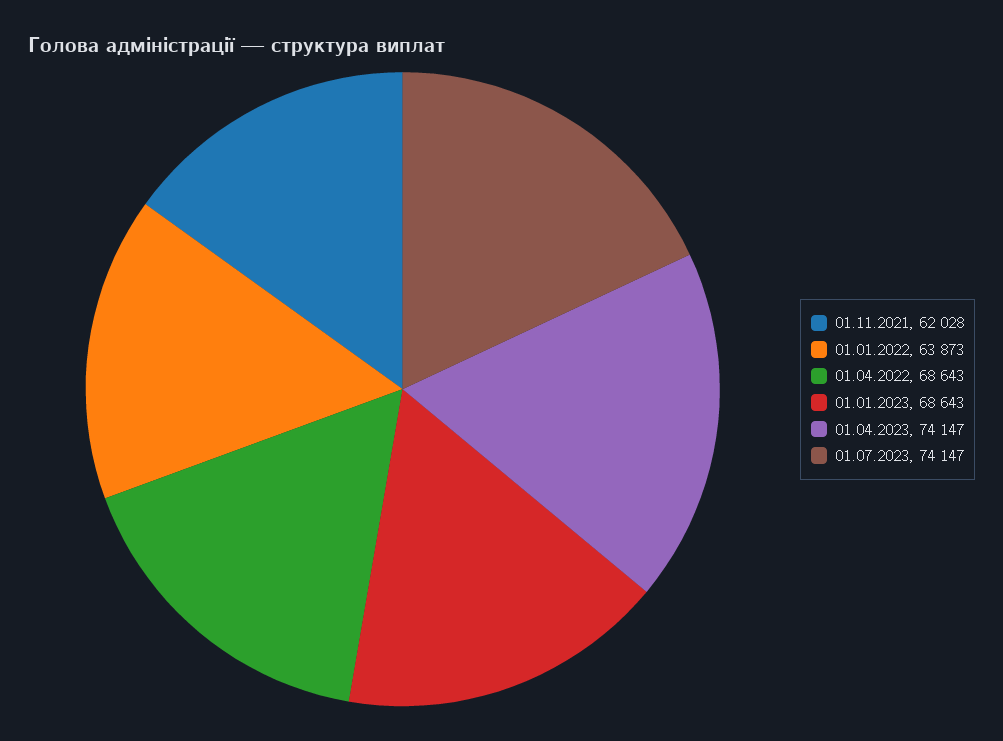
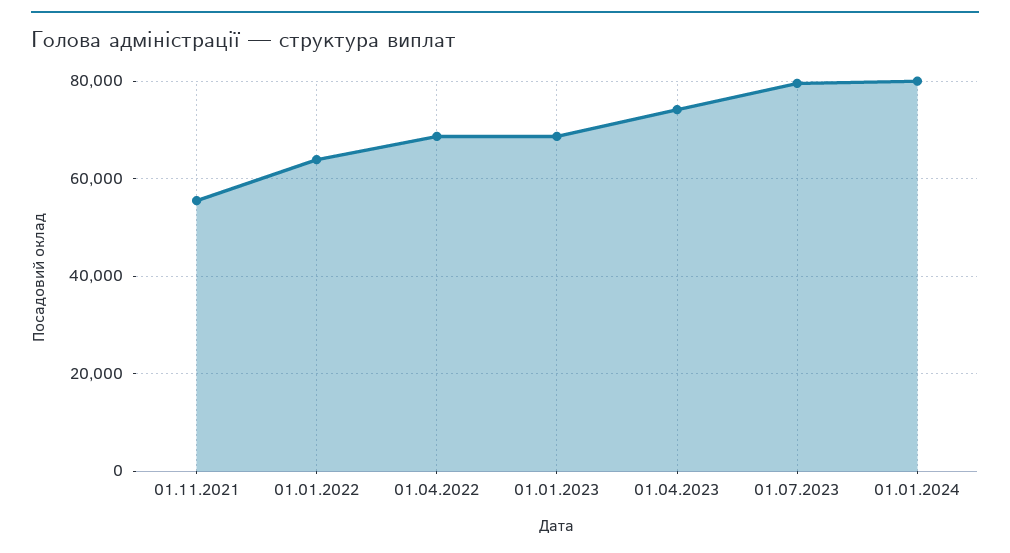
01.11.2021: 62028 -> 56000
01.07.2023: 74147 -> 80000
01.01.2024: none -> 80000

